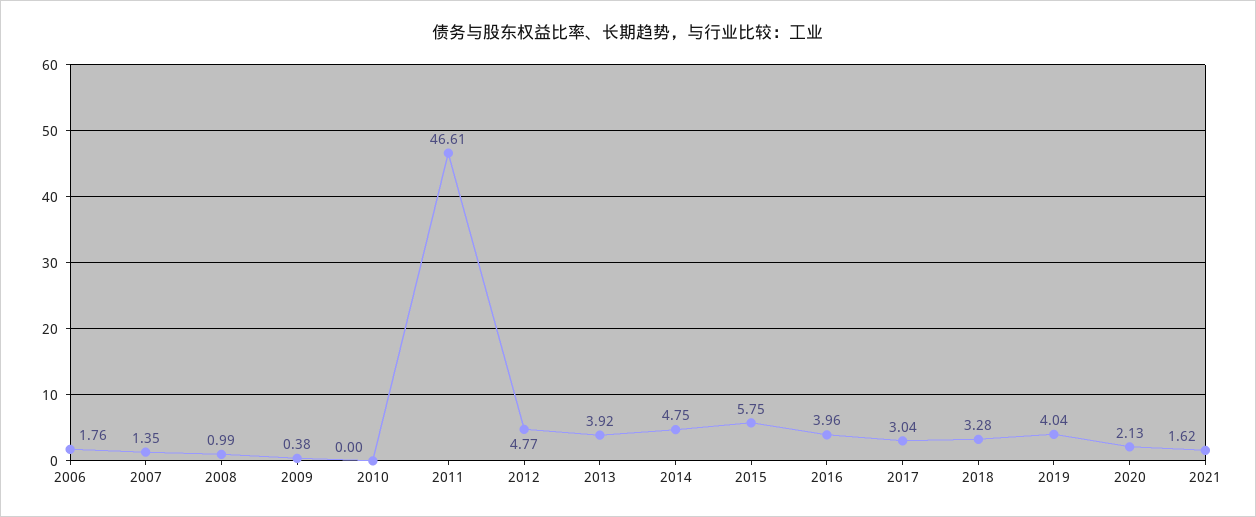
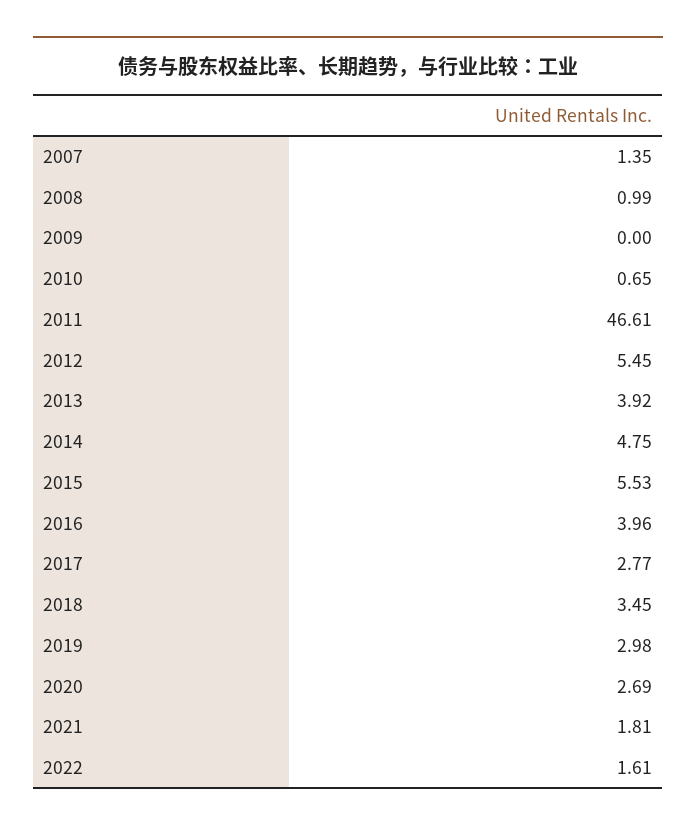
2006: 1.76 -> none
2009: 0.38 -> 0
2010: 0 -> 0.65
2012: 4.77 -> 5.45
2015: 5.75 -> 5.53
2017: 3.04 -> 2.77
2018: 3.28 -> 3.45
2019: 4.04 -> 2.98
2020: 2.13 -> 2.69
2021: 1.62 -> 1.81
2022: none -> 1.61

